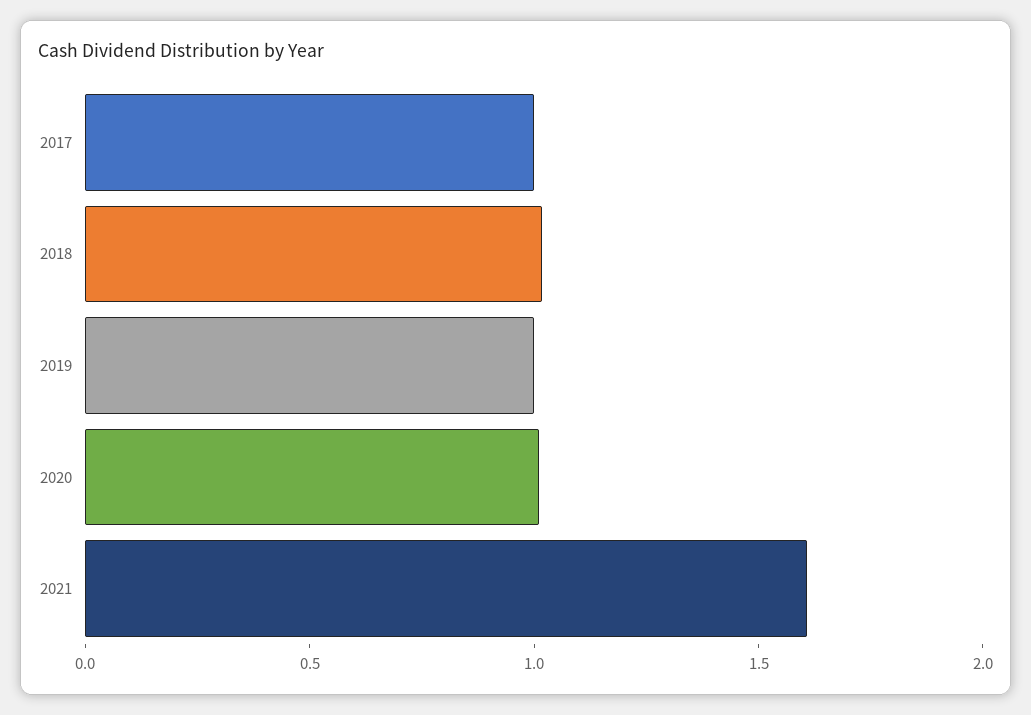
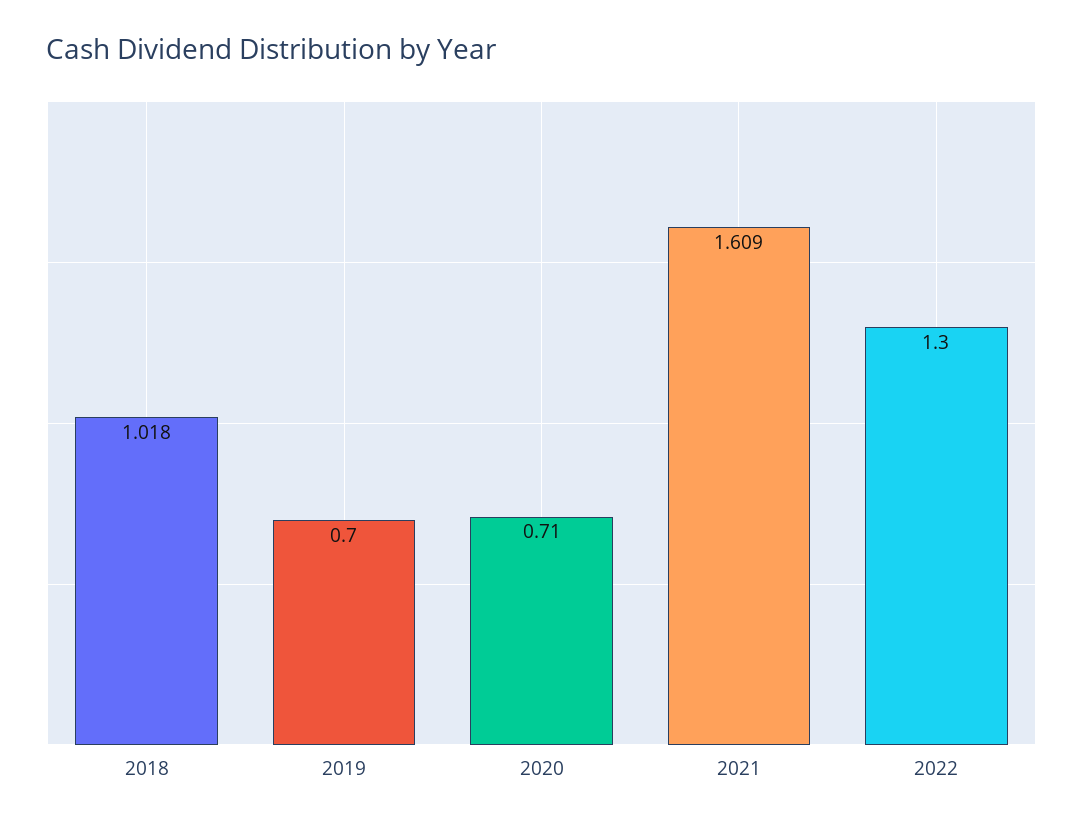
2017: 1 -> none
2019: 1 -> 0.7
2020: 1 -> 0.71
2022: none -> 1.3

